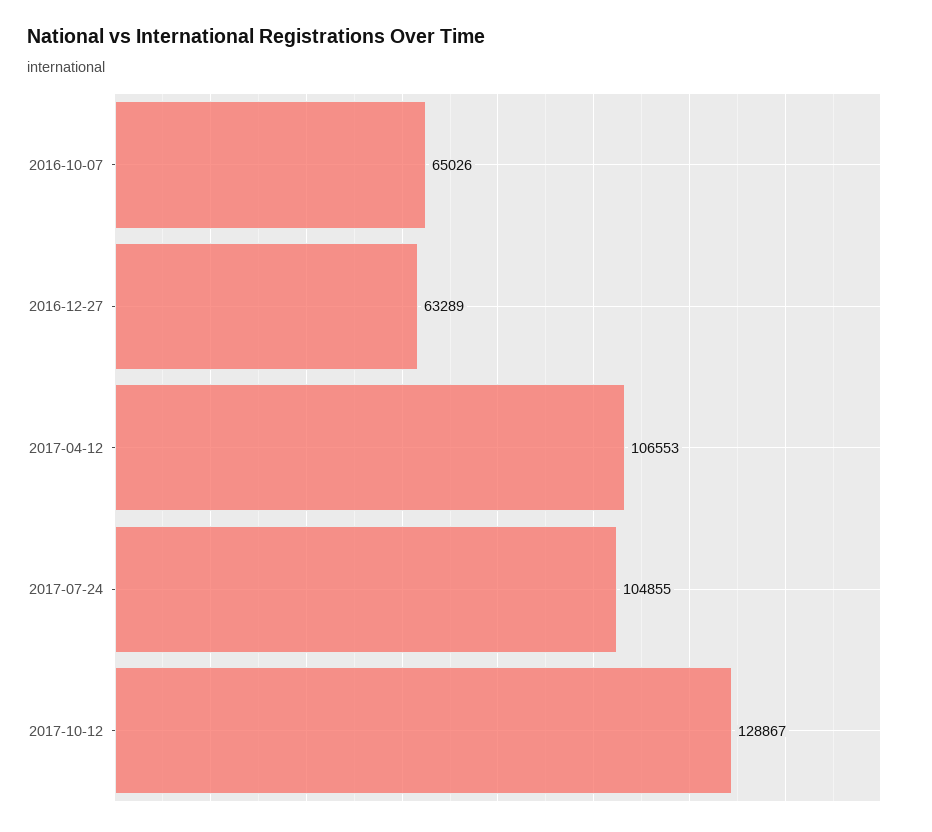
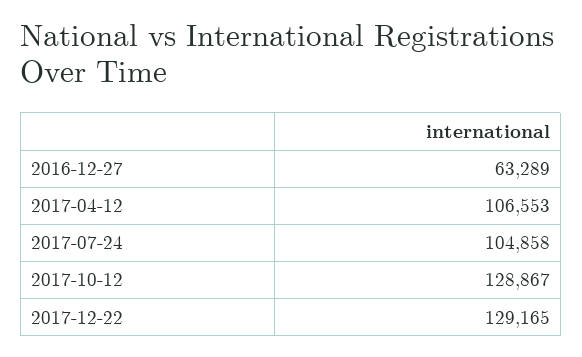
2016-10-07: 65026 -> none
2017-07-24: 104855 -> 104858
2017-12-22: none -> 129165

